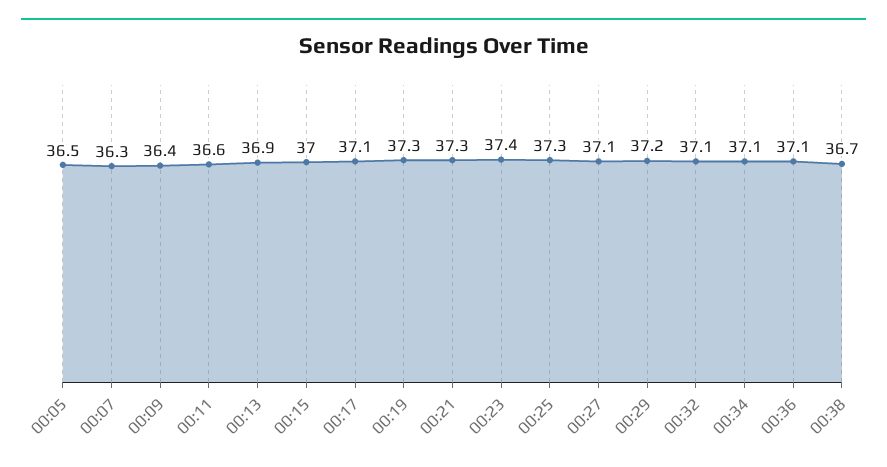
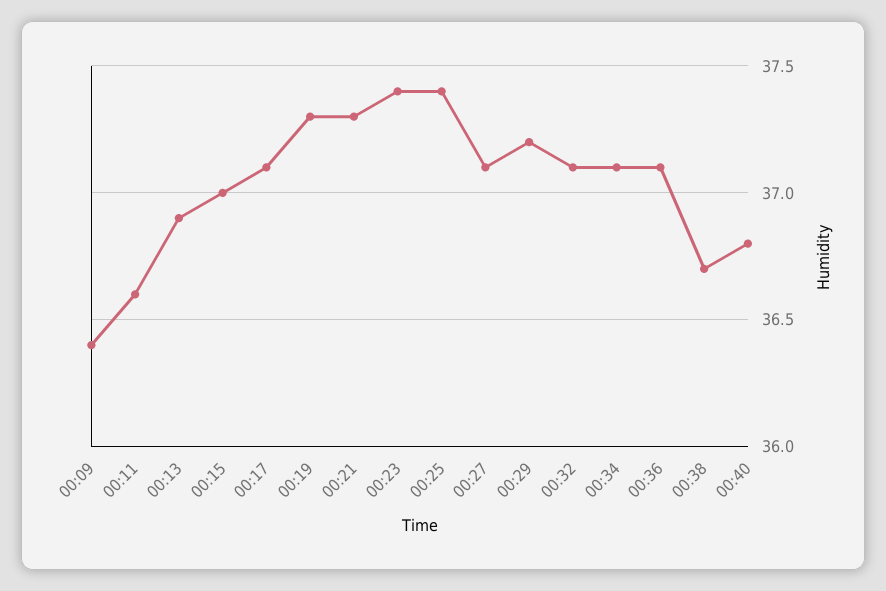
00:05: 36.5 -> none
00:07: 36.3 -> none
00:25: 37.3 -> 37.4
00:40: none -> 36.8

